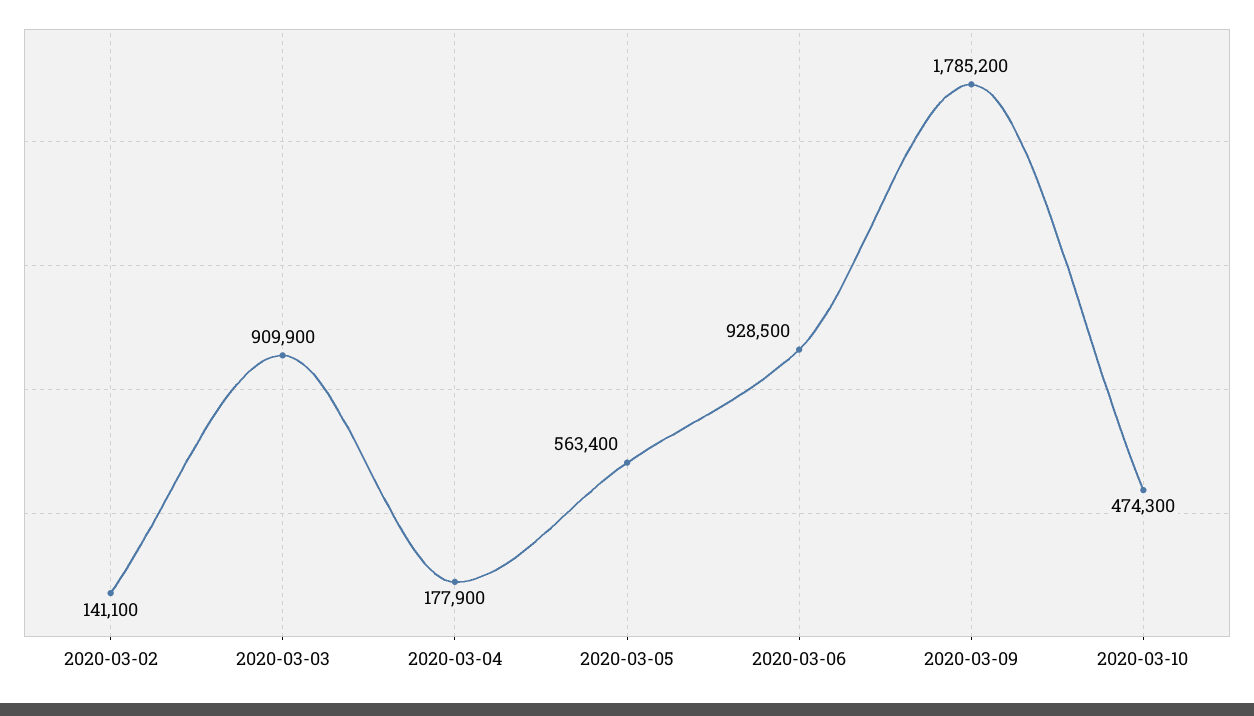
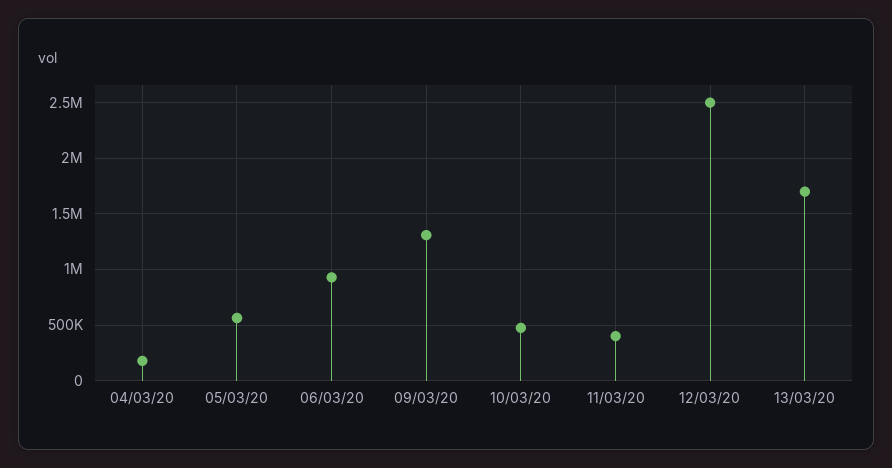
2020-03-02: 141100 -> none
2020-03-03: 909900 -> none
2020-03-09: 1785200 -> 1300000
11/03/20: none -> 400000
12/03/20: none -> 2500000
13/03/20: none -> 1700000

